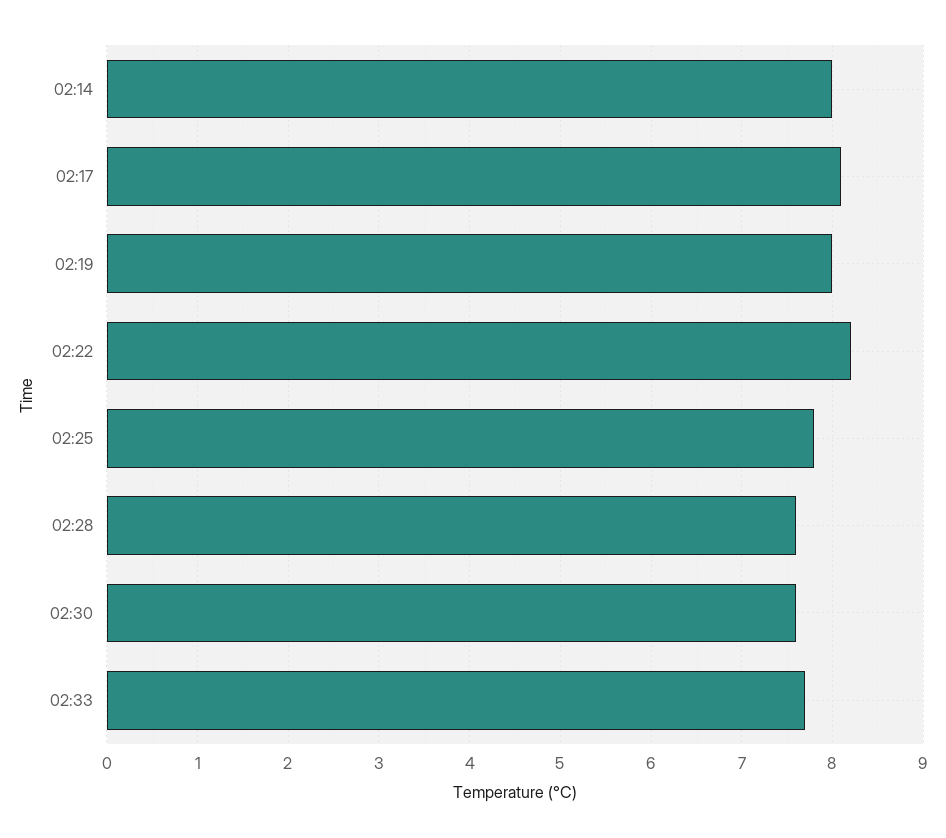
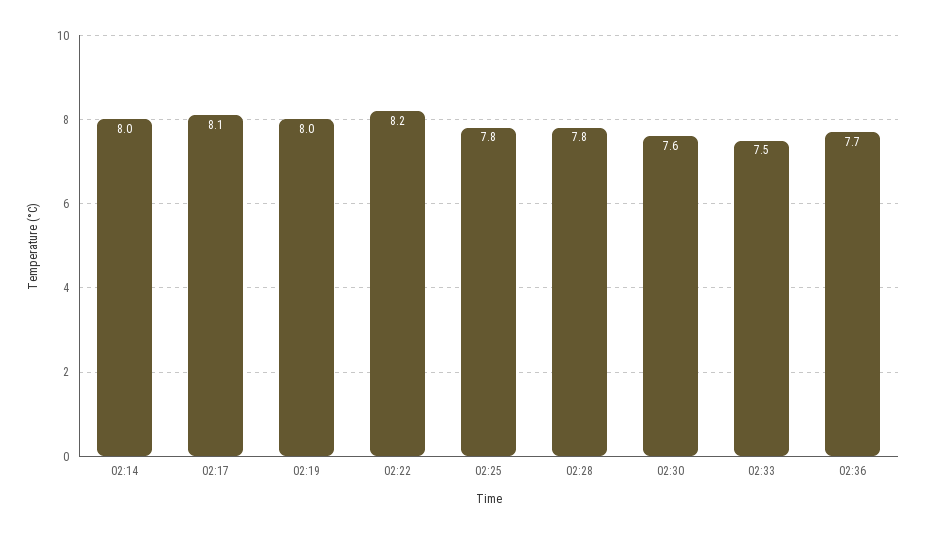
02:28: 7.6 -> 7.8
02:33: 7.7 -> 7.5
02:36: none -> 7.7

